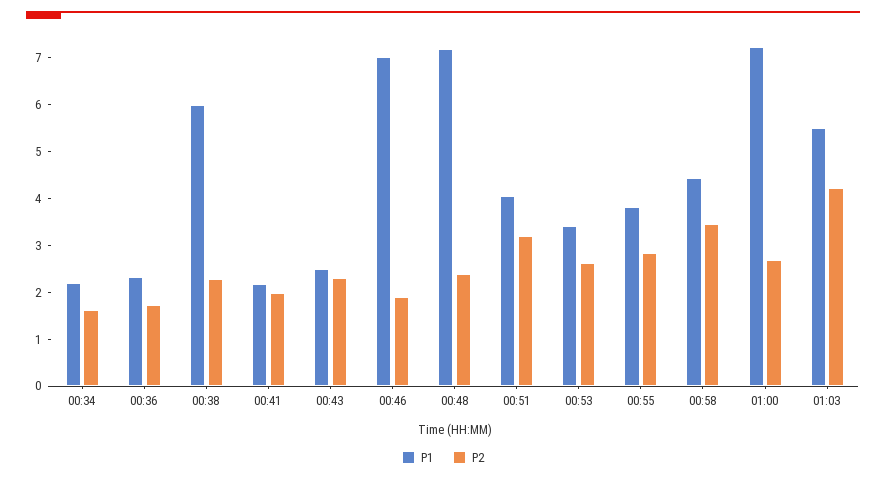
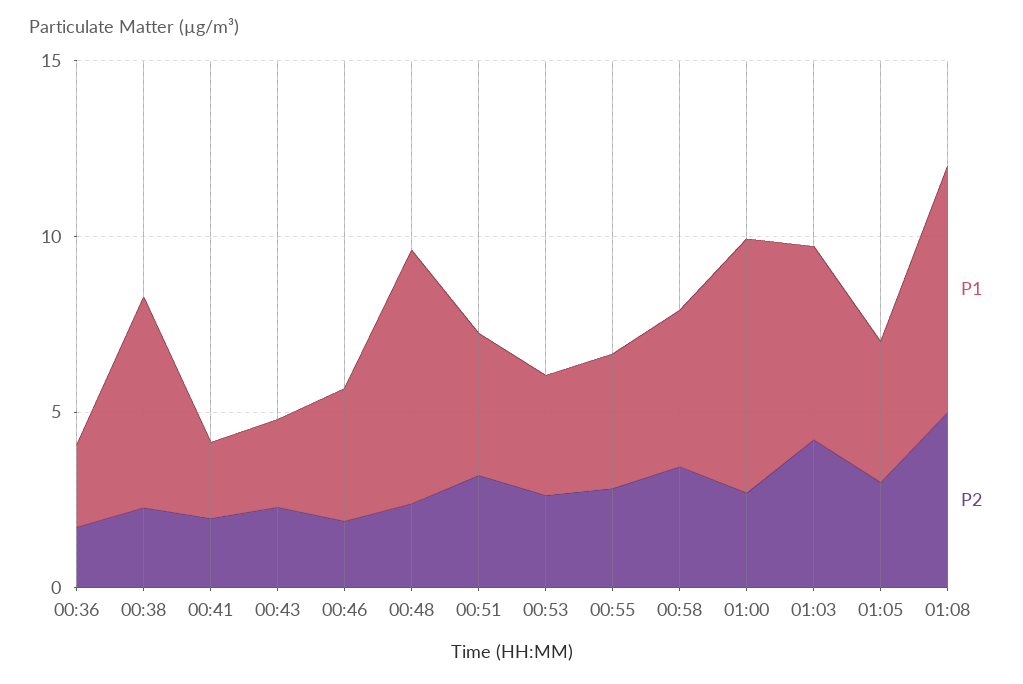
P1, 00:34: 2.2 -> none
P2, 00:34: 1.6 -> none
P1, 00:46: 7 -> 4
P1, 01:05: none -> 4
P2, 01:05: none -> 3
P1, 01:08: none -> 7
P2, 01:08: none -> 5

